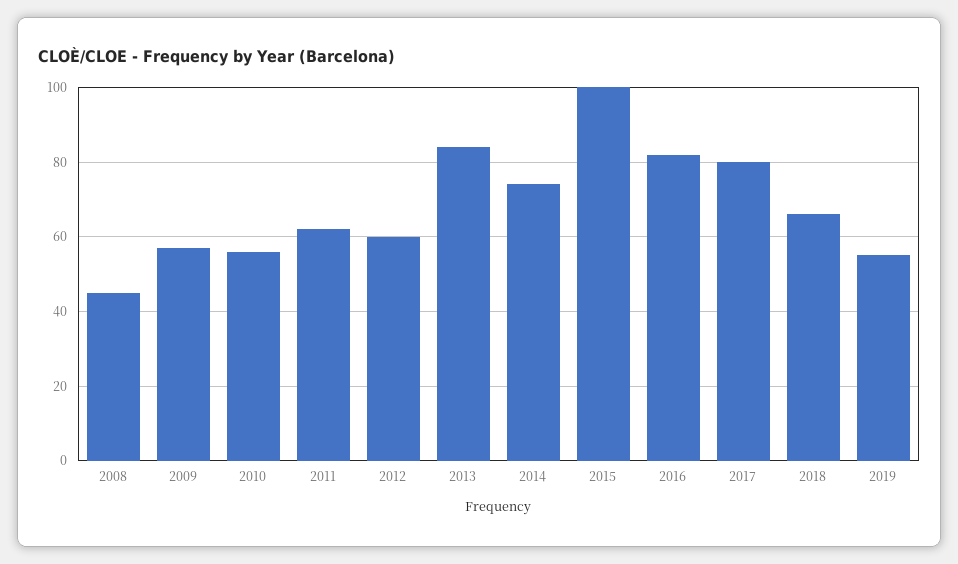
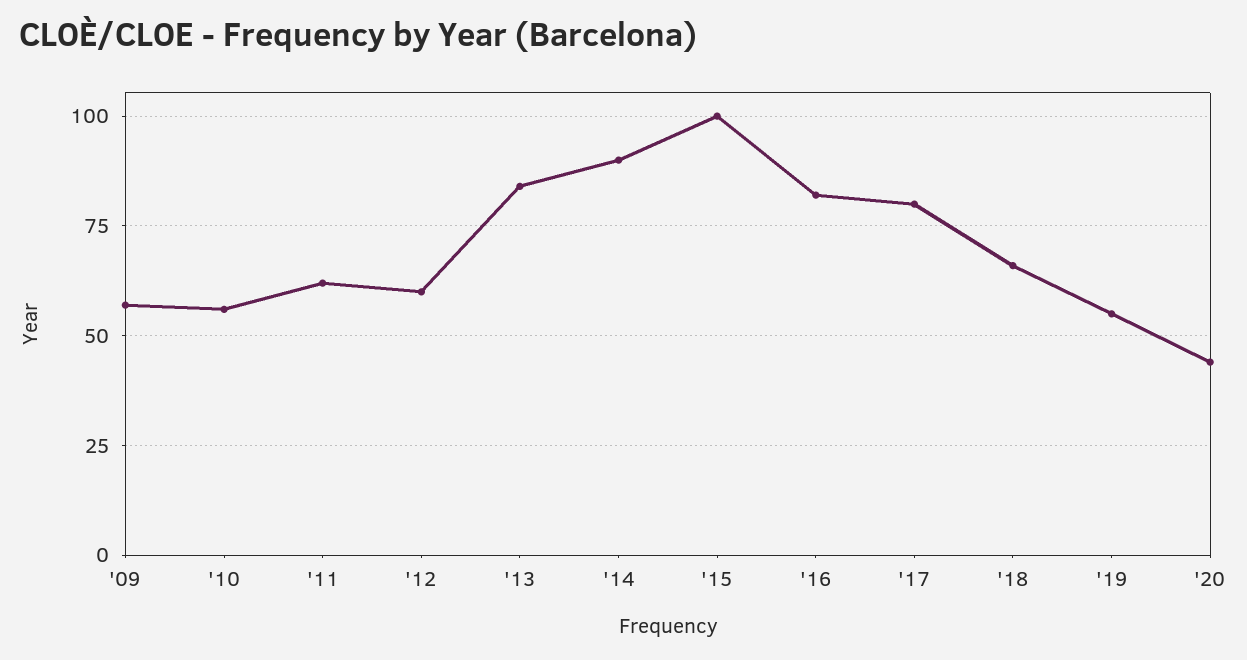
2008: 45 -> none
2014: 75 -> 90
'20: none -> 45

